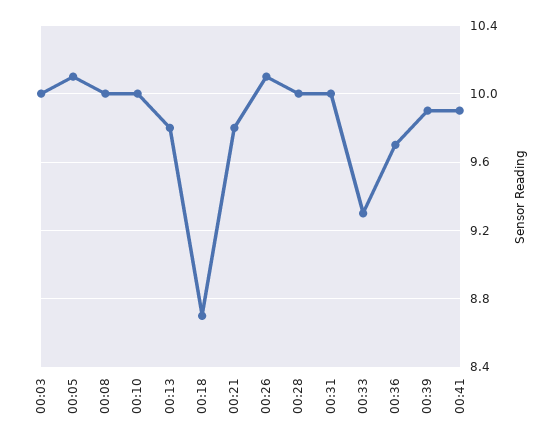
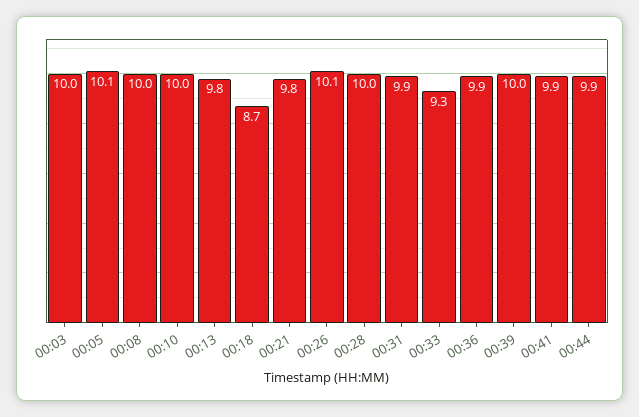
00:31: 10 -> 9.9
00:36: 9.7 -> 9.9
00:39: 9.9 -> 10
00:44: none -> 9.9

